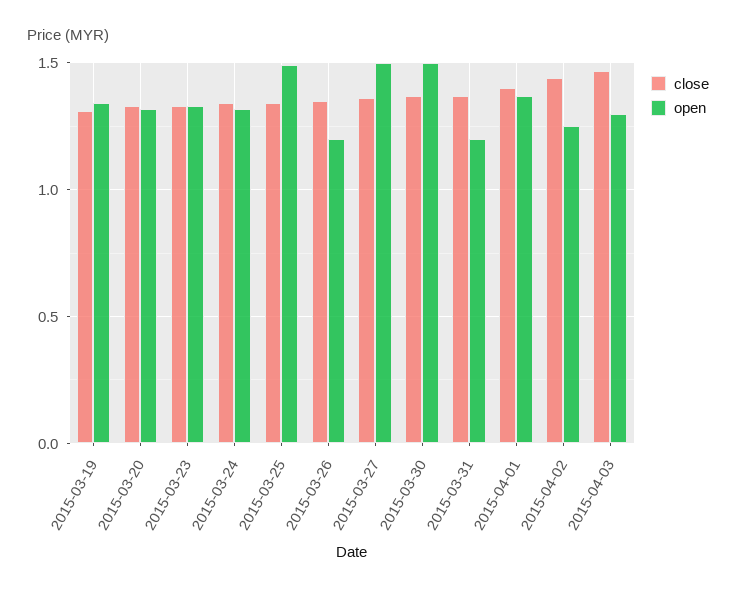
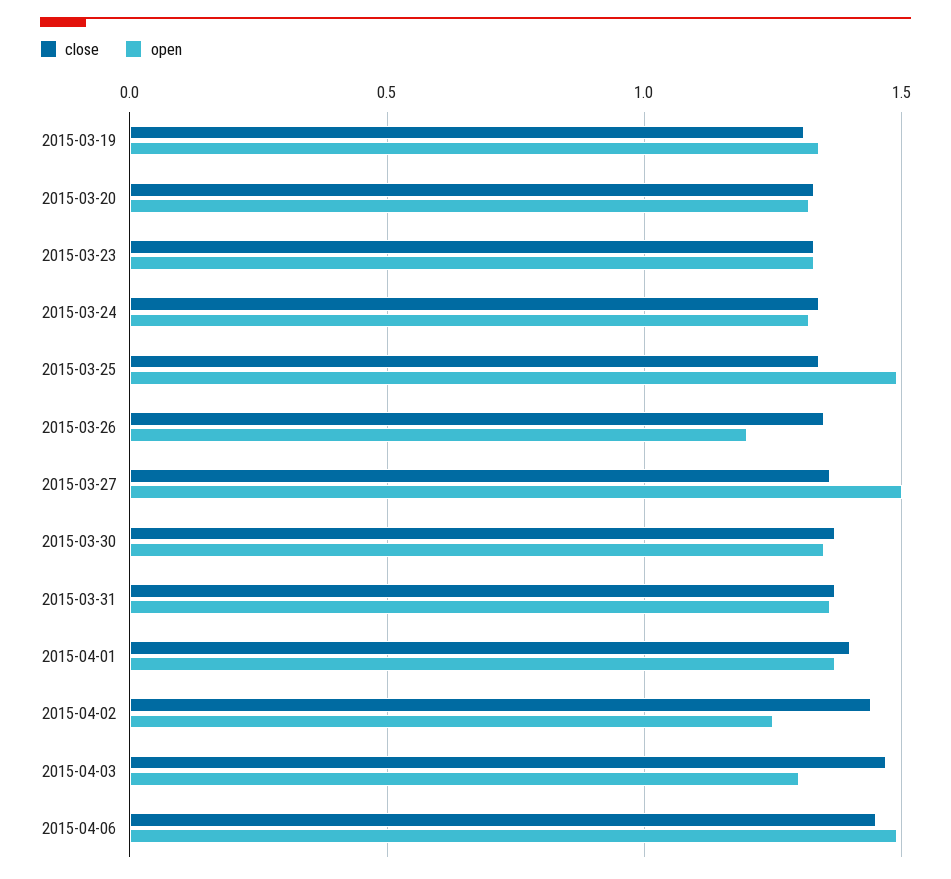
open, 2015-03-30: 1.5 -> 1.35
open, 2015-03-31: 1.2 -> 1.35
close, 2015-04-06: none -> 1.45
open, 2015-04-06: none -> 1.5

